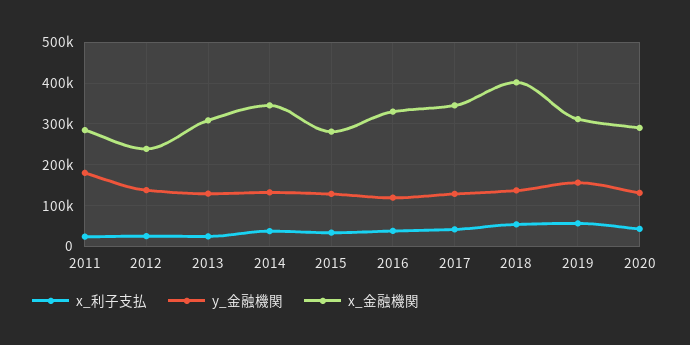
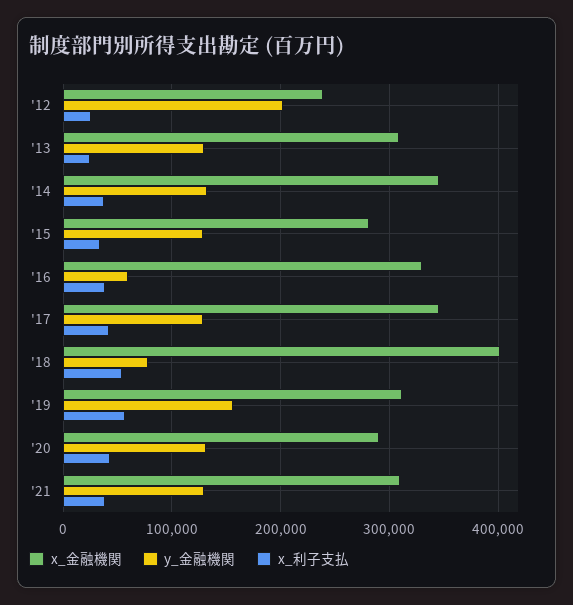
x_利子支払, 2011: 20000 -> none
y_金融機関, 2011: 180000 -> none
x_金融機関, 2011: 280000 -> none
y_金融機関, 2012: 140000 -> 200000
y_金融機関, 2016: 120000 -> 60000
y_金融機関, 2018: 140000 -> 80000
x_金融機関, '21: none -> 310000
y_金融機関, '21: none -> 130000
x_利子支払, '21: none -> 40000

